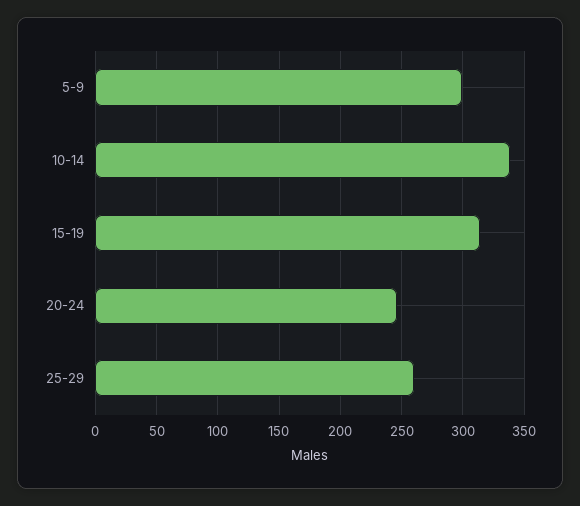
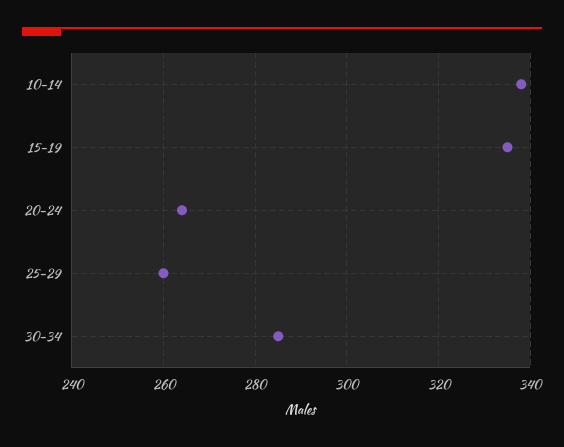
5-9: 300 -> none
15-19: 315 -> 335
20-24: 245 -> 265
30-34: none -> 285

